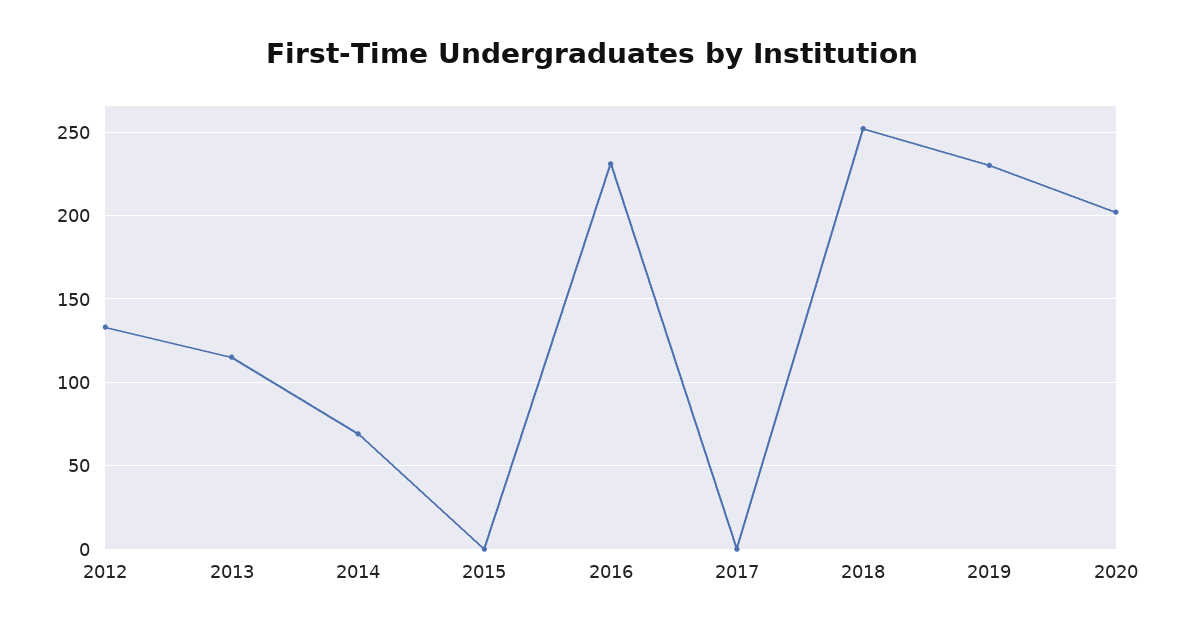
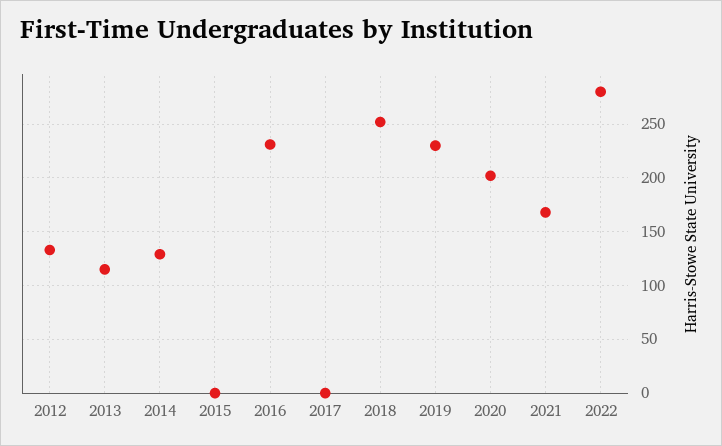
2014: 70 -> 130
2021: none -> 170
2022: none -> 280

